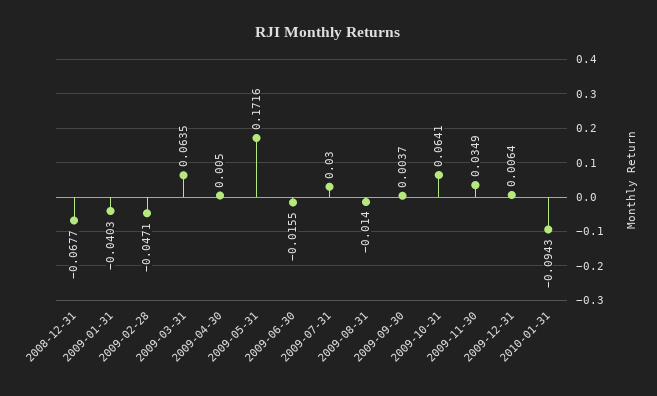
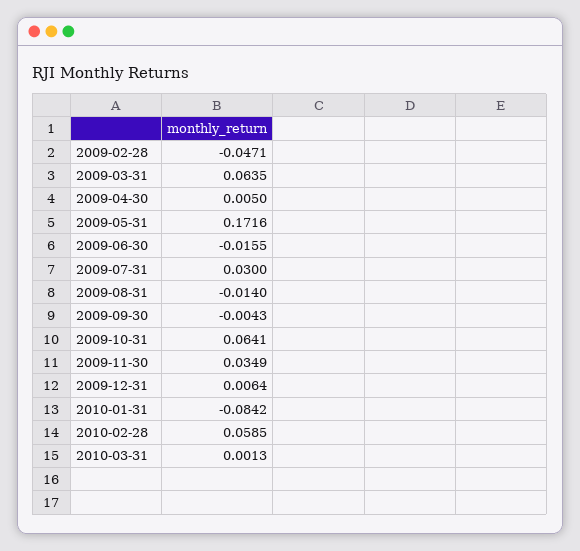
2008-12-31: -0.0677 -> none
2009-01-31: -0.0403 -> none
2009-09-30: 0.0037 -> -0.0043
2010-01-31: -0.0943 -> -0.0842
2010-02-28: none -> 0.0585
2010-03-31: none -> 0.0013

